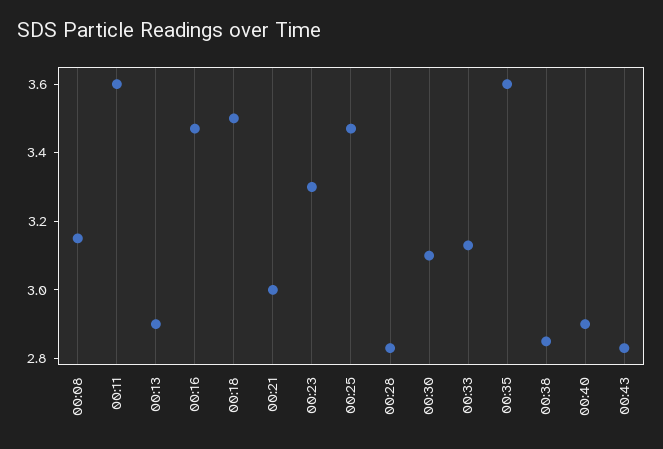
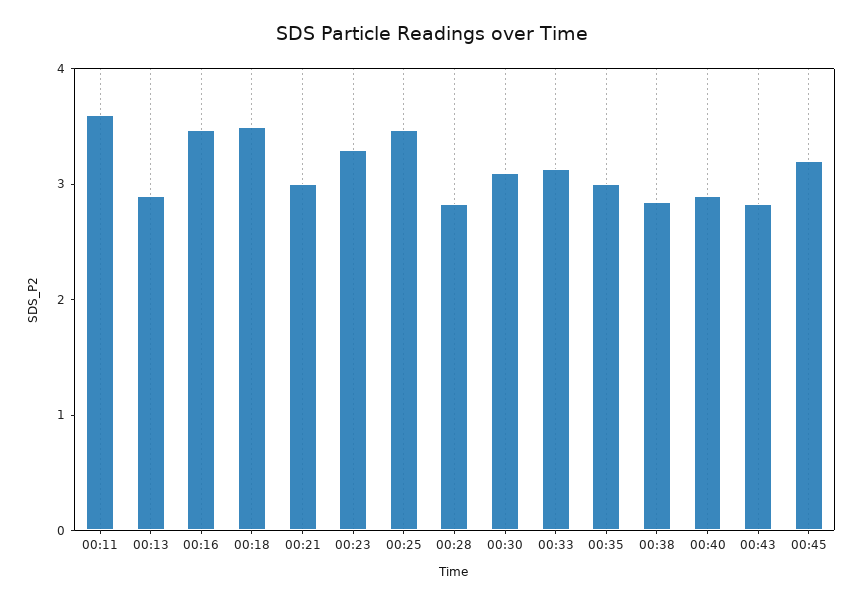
00:08: 3.15 -> none
00:35: 3.6 -> 3
00:45: none -> 3.2

